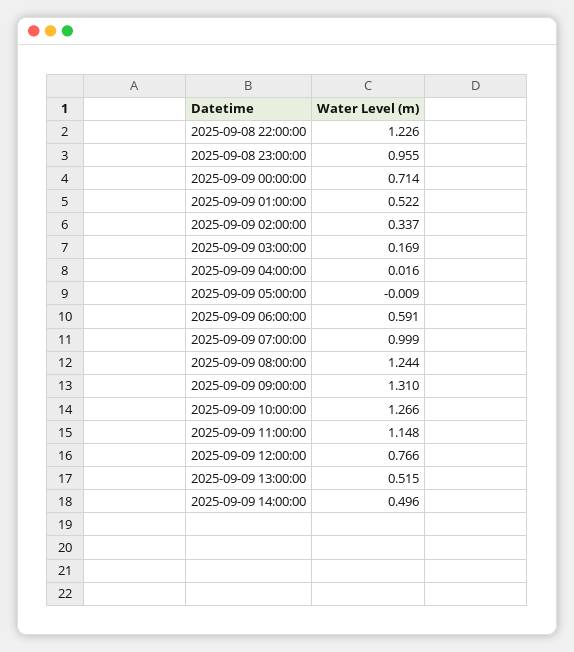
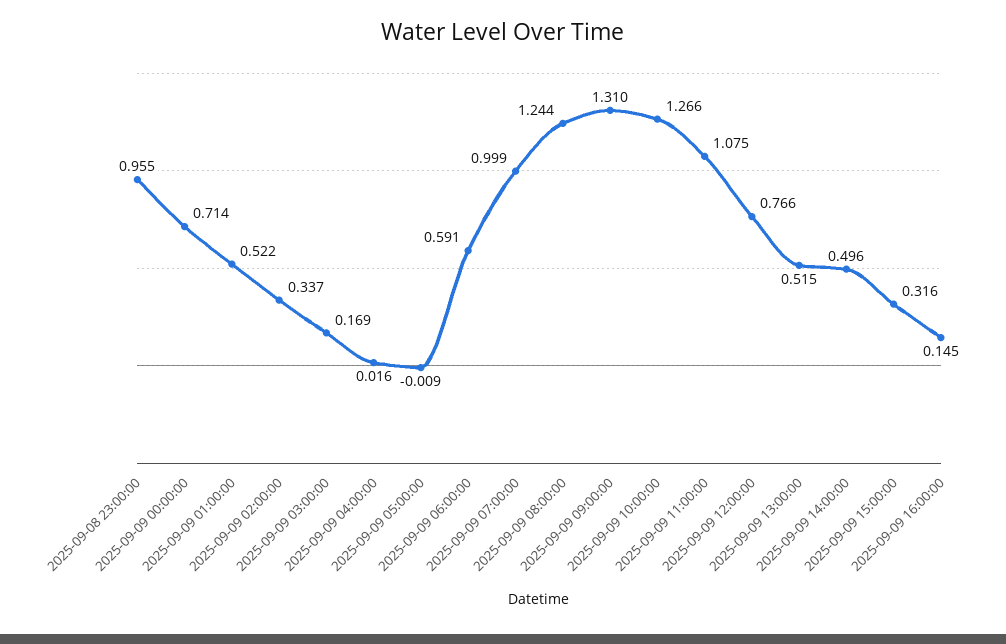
2025-09-08 22:00:00: 1.226 -> none
2025-09-09 11:00:00: 1.148 -> 1.075
2025-09-09 15:00:00: none -> 0.316
2025-09-09 16:00:00: none -> 0.145

